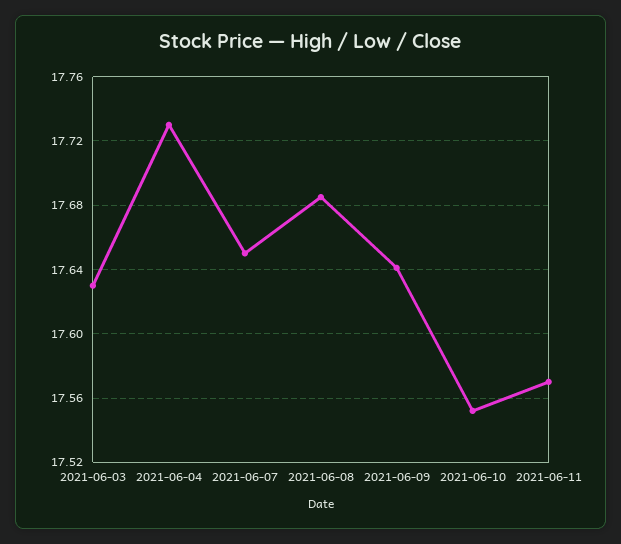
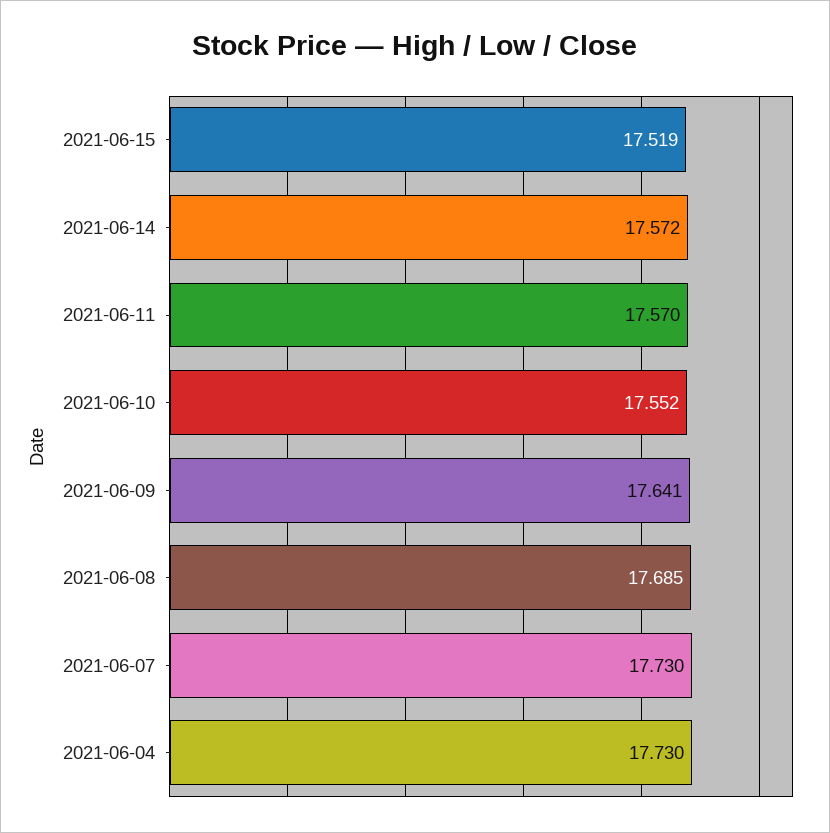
2021-06-03: 17.63 -> none
2021-06-07: 17.65 -> 17.73
2021-06-15: none -> 17.519
2021-06-14: none -> 17.572

